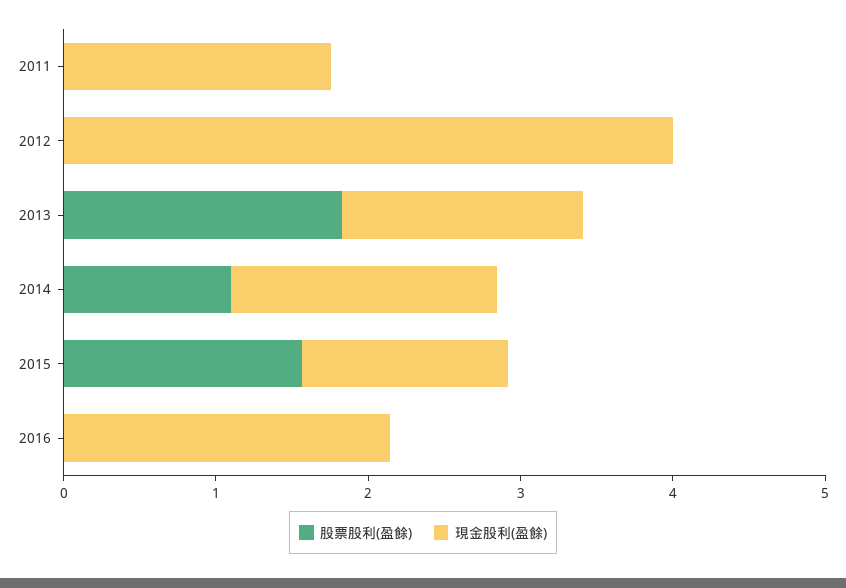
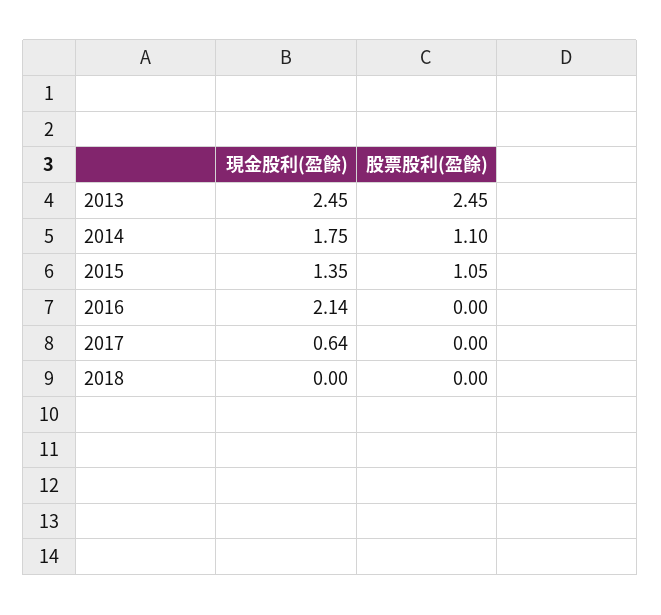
股票股利(盈餘), 2011: 0 -> none
現金股利(盈餘), 2011: 1.8 -> none
股票股利(盈餘), 2012: 0 -> none
現金股利(盈餘), 2012: 4 -> none
股票股利(盈餘), 2013: 1.8 -> 2.45
現金股利(盈餘), 2013: 1.6 -> 2.45
股票股利(盈餘), 2015: 1.6 -> 1.05
現金股利(盈餘), 2017: none -> 0.64
股票股利(盈餘), 2017: none -> 0
現金股利(盈餘), 2018: none -> 0
股票股利(盈餘), 2018: none -> 0

